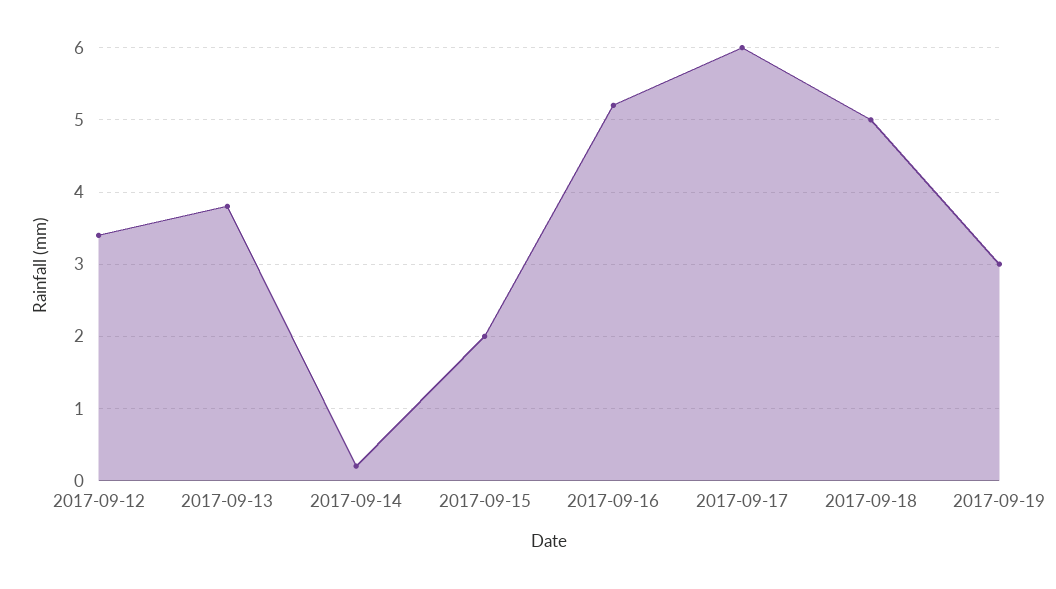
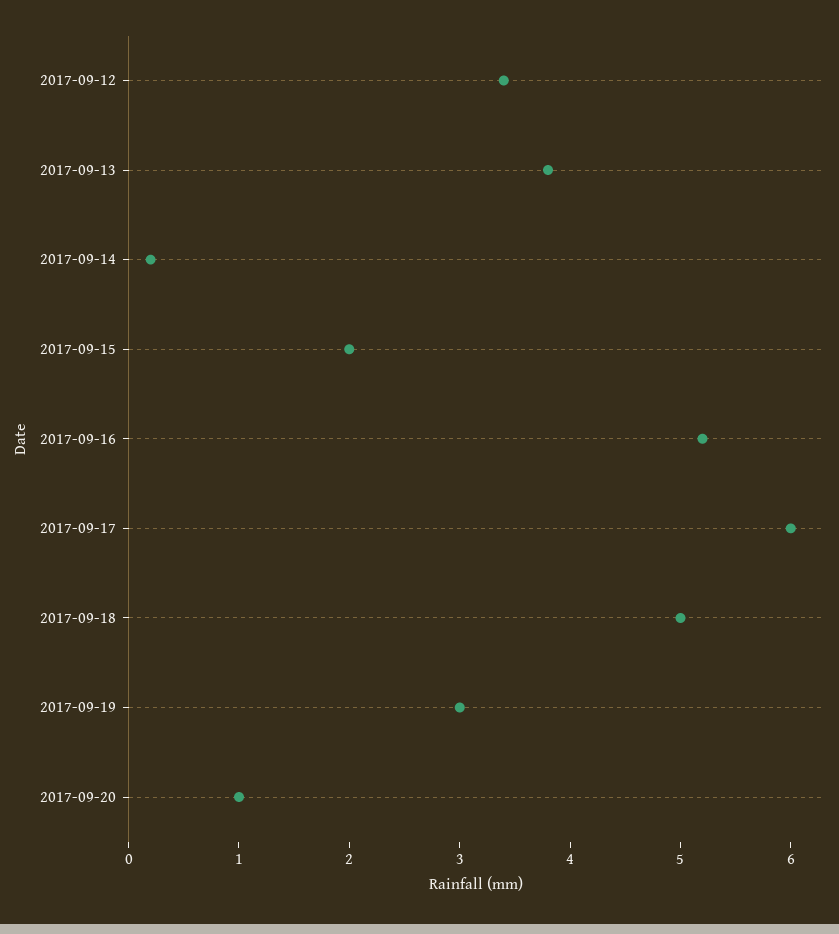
2017-09-20: none -> 1

